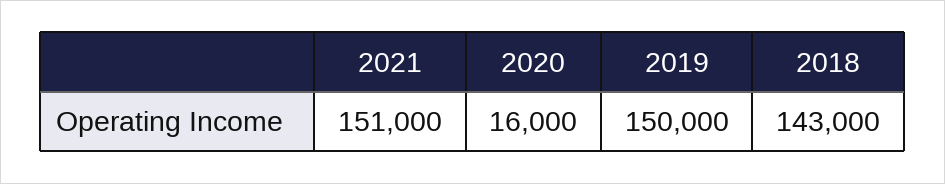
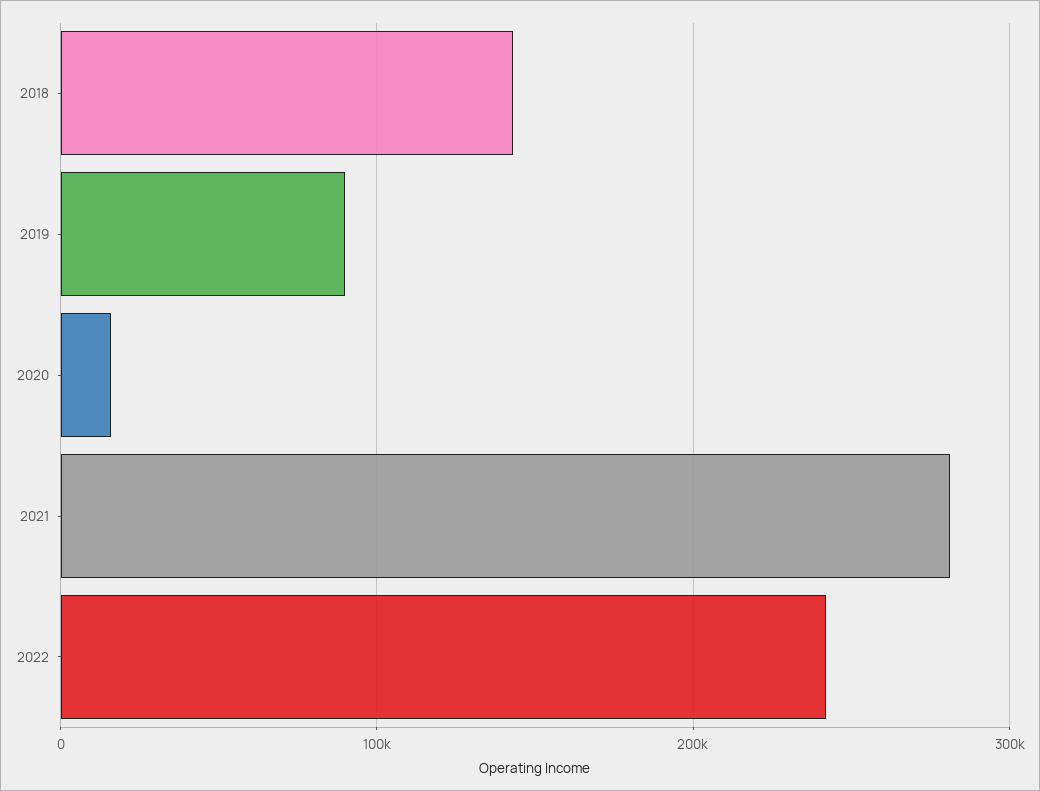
2021: 151000 -> 280000
2019: 150000 -> 90000
2022: none -> 240000

